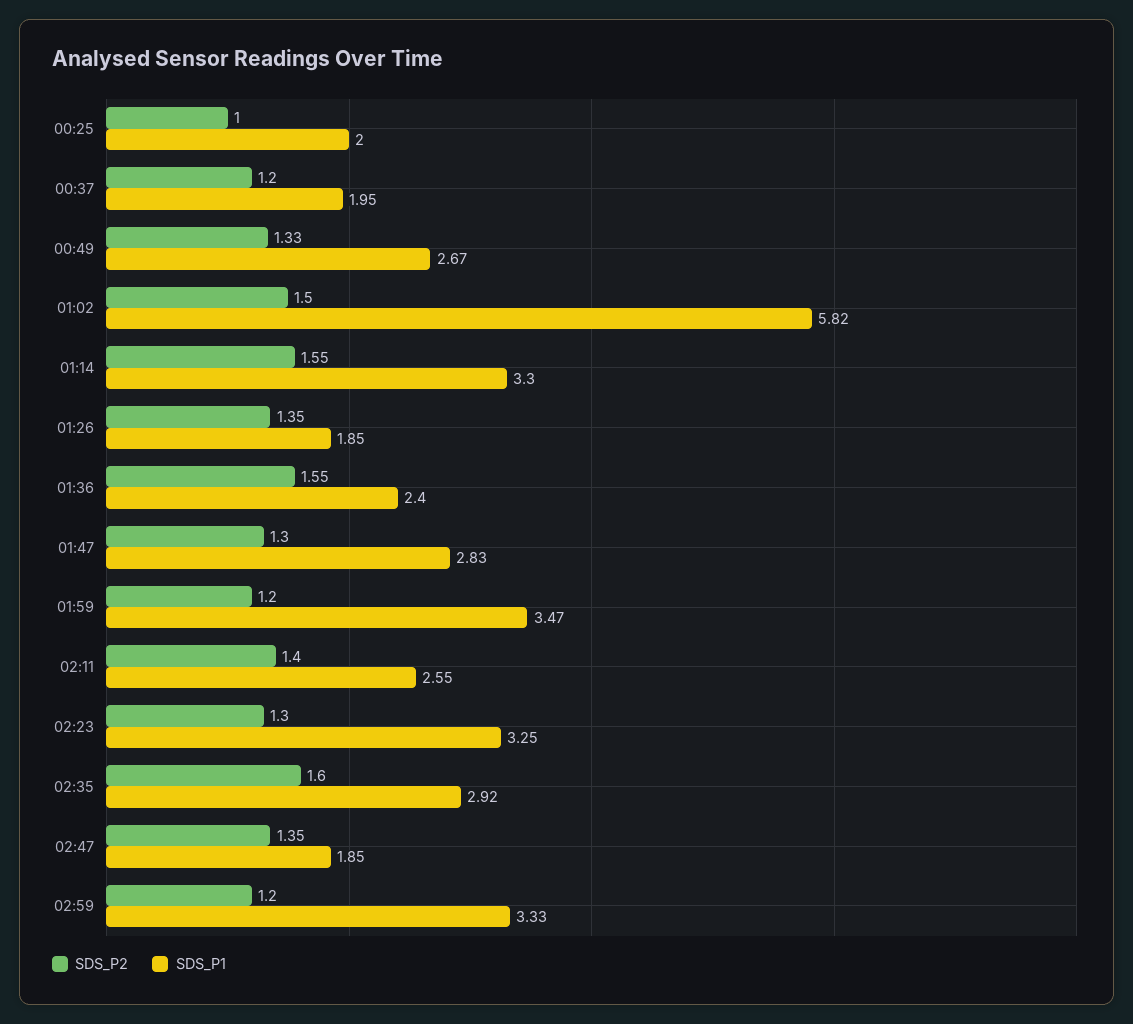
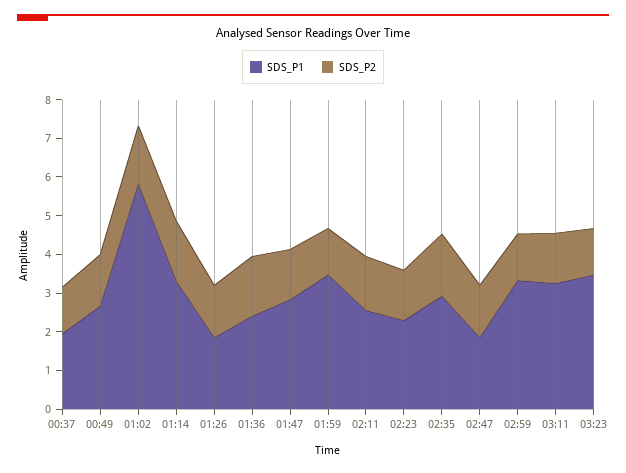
SDS_P2, 00:25: 1 -> none
SDS_P1, 00:25: 2 -> none
SDS_P1, 02:23: 3.25 -> 2.25
SDS_P1, 03:11: none -> 3.25
SDS_P2, 03:11: none -> 1.25
SDS_P1, 03:23: none -> 3.5
SDS_P2, 03:23: none -> 1.25

